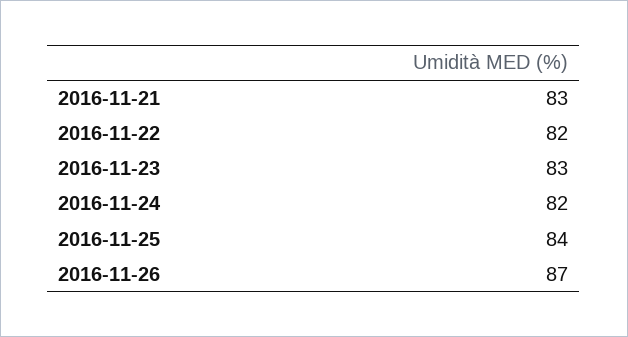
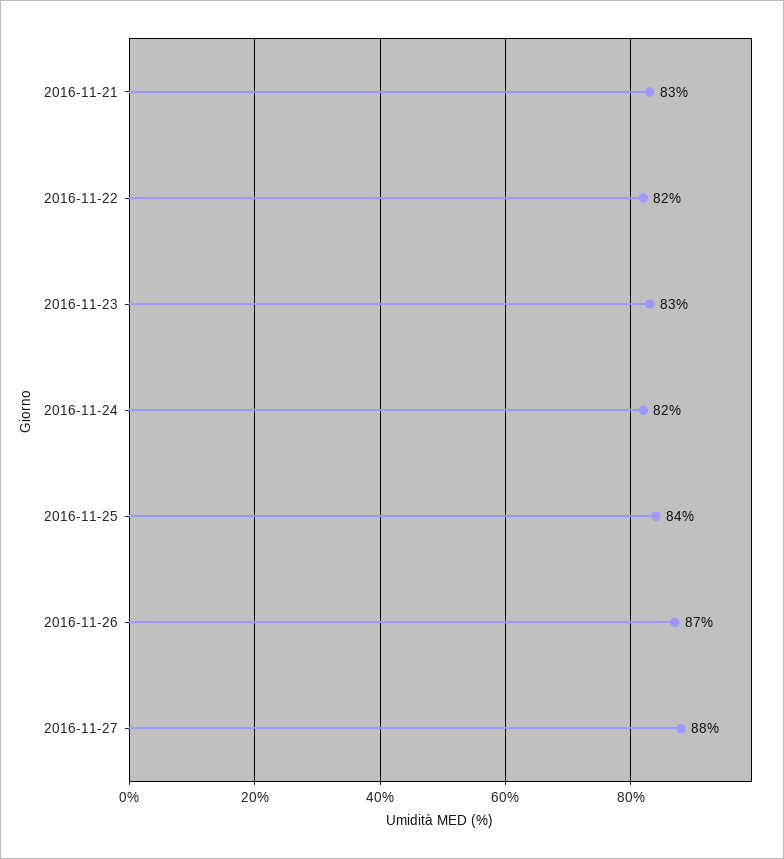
2016-11-27: none -> 88

